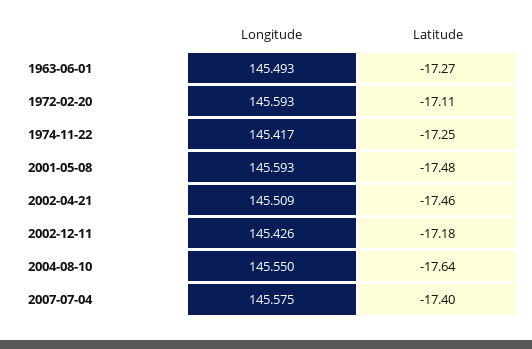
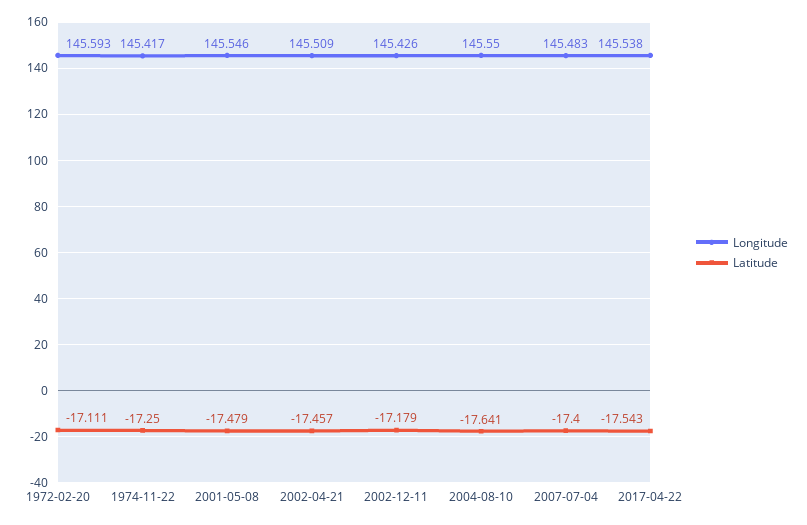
Longitude, 1963-06-01: 145.493 -> none
Latitude, 1963-06-01: -17.27 -> none
Longitude, 2001-05-08: 145.593 -> 145.546
Longitude, 2007-07-04: 145.575 -> 145.483
Longitude, 2017-04-22: none -> 145.538
Latitude, 2017-04-22: none -> -17.543

